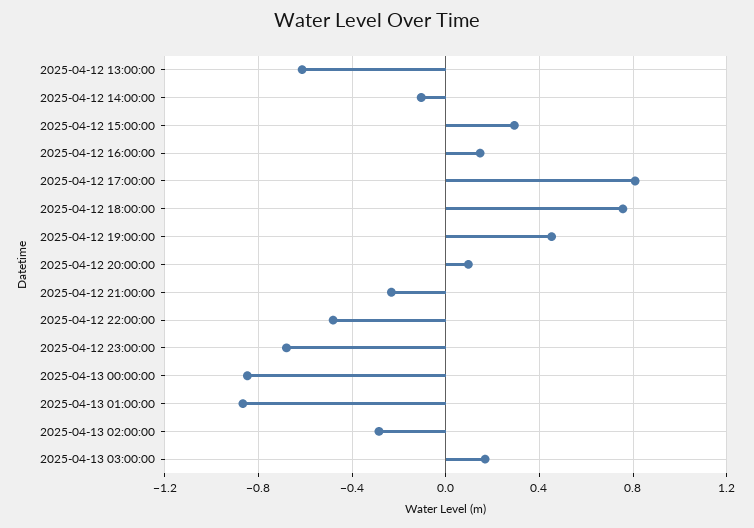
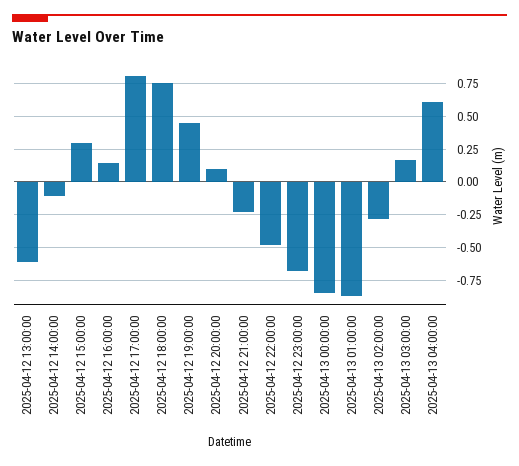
2025-04-13 04:00:00: none -> 0.6

